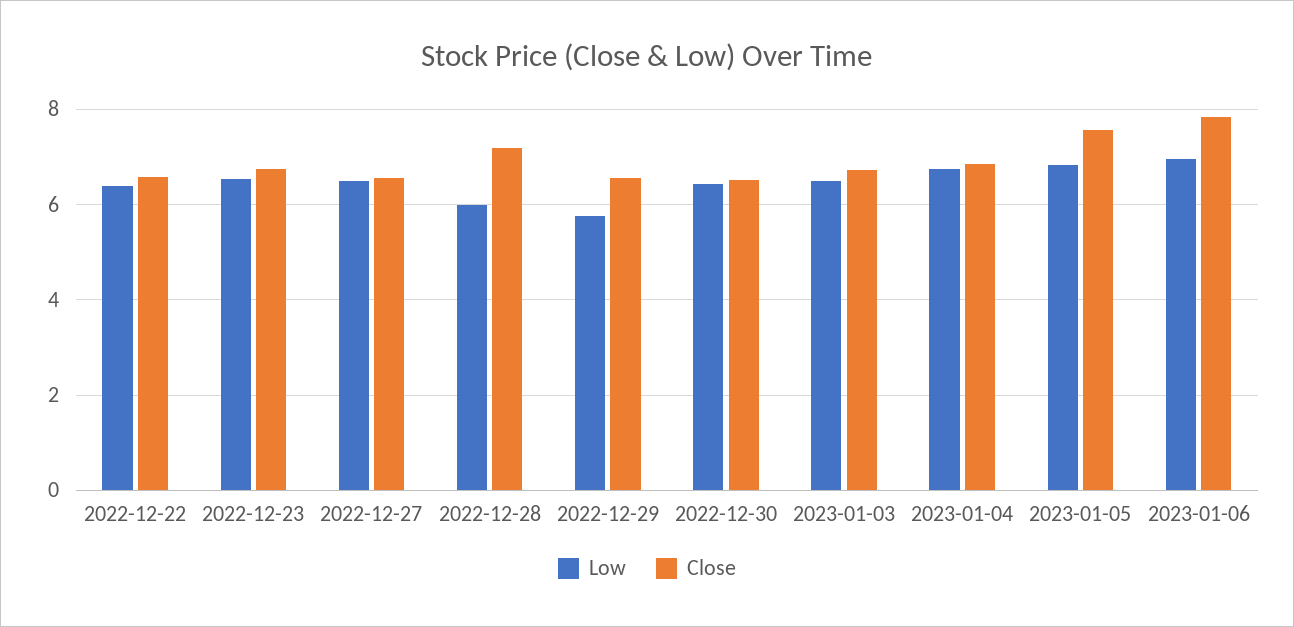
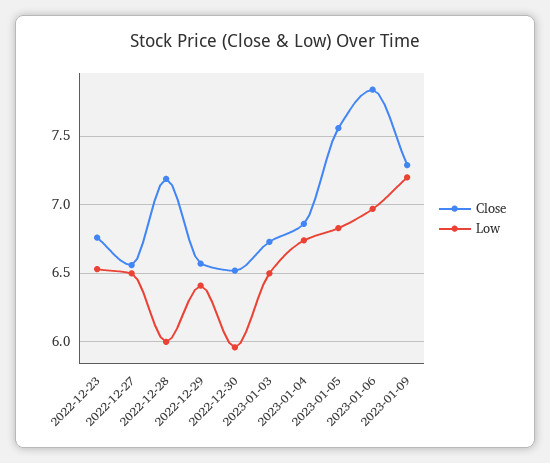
Low, 2022-12-22: 6.4 -> none
Close, 2022-12-22: 6.6 -> none
Low, 2022-12-29: 5.8 -> 6.4
Low, 2022-12-30: 6.4 -> 5.95
Close, 2023-01-09: none -> 7.3
Low, 2023-01-09: none -> 7.2

